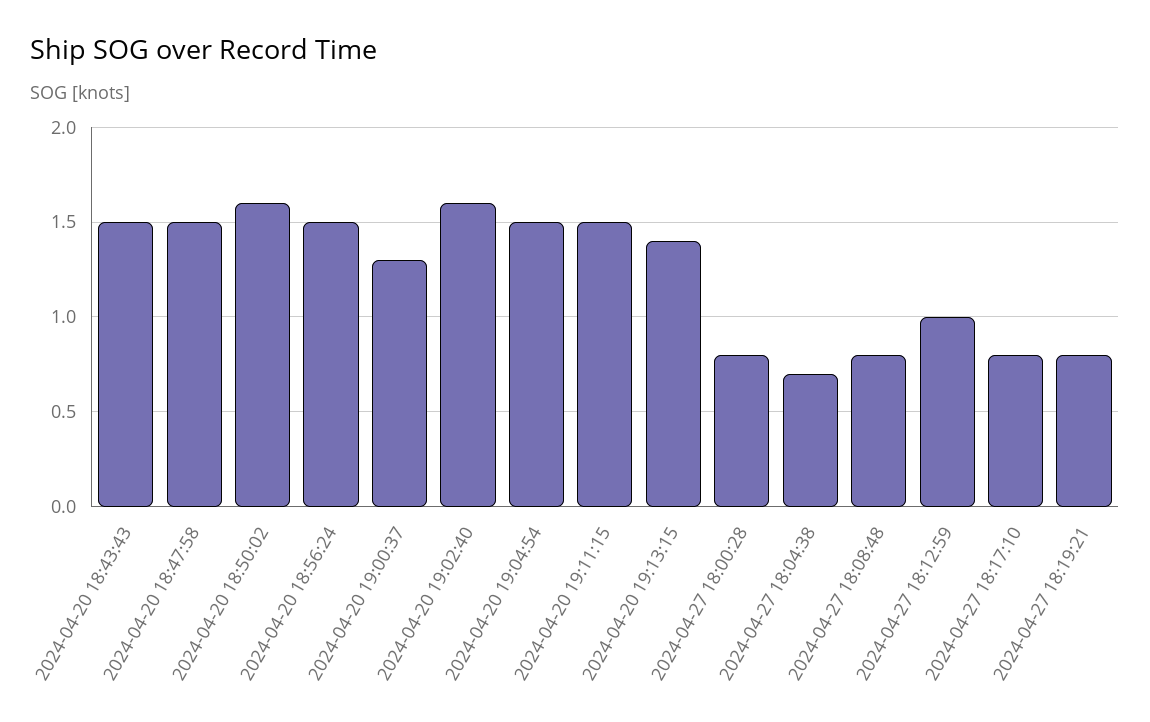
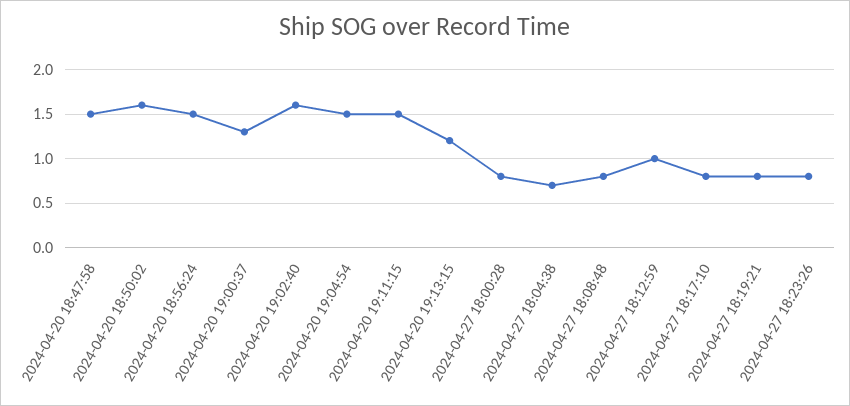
2024-04-20 18:43:43: 1.5 -> none
2024-04-20 19:13:15: 1.4 -> 1.2
2024-04-27 18:23:26: none -> 0.8

